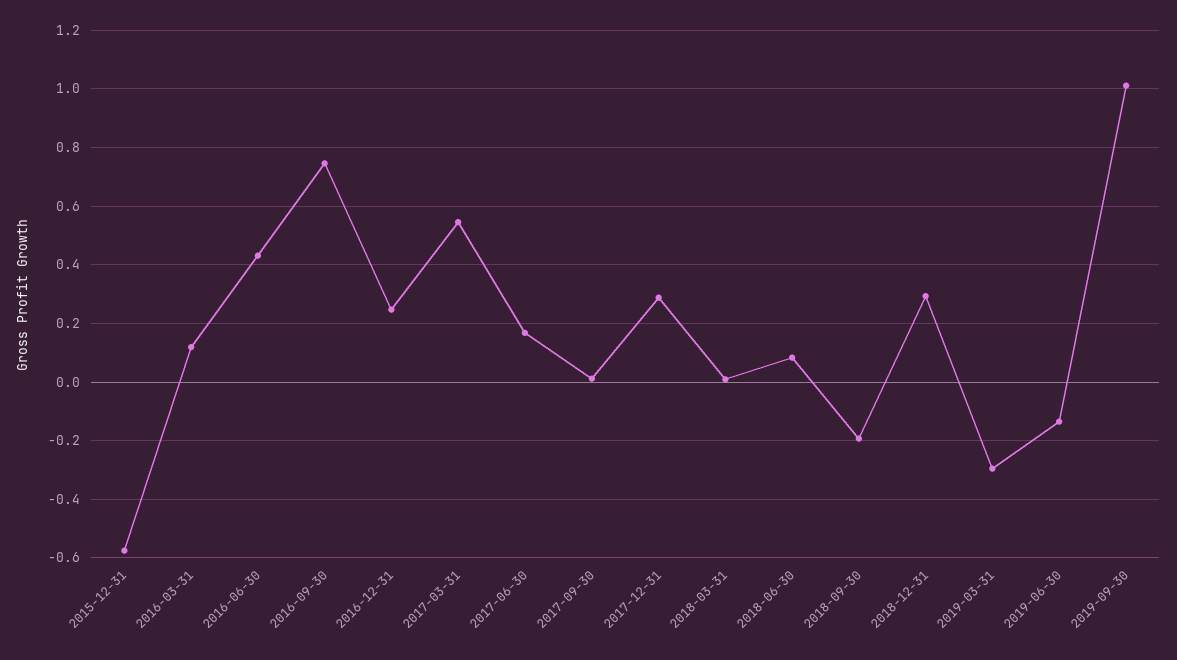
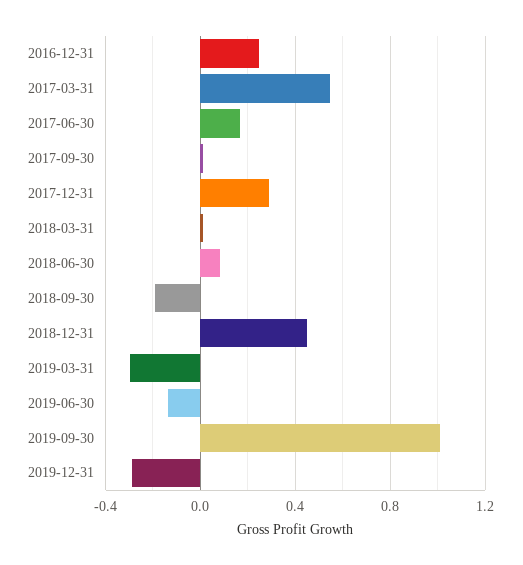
2015-12-31: -0.575 -> none
2016-03-31: 0.125 -> none
2016-06-30: 0.425 -> none
2016-09-30: 0.75 -> none
2018-12-31: 0.3 -> 0.45
2019-12-31: none -> -0.3

